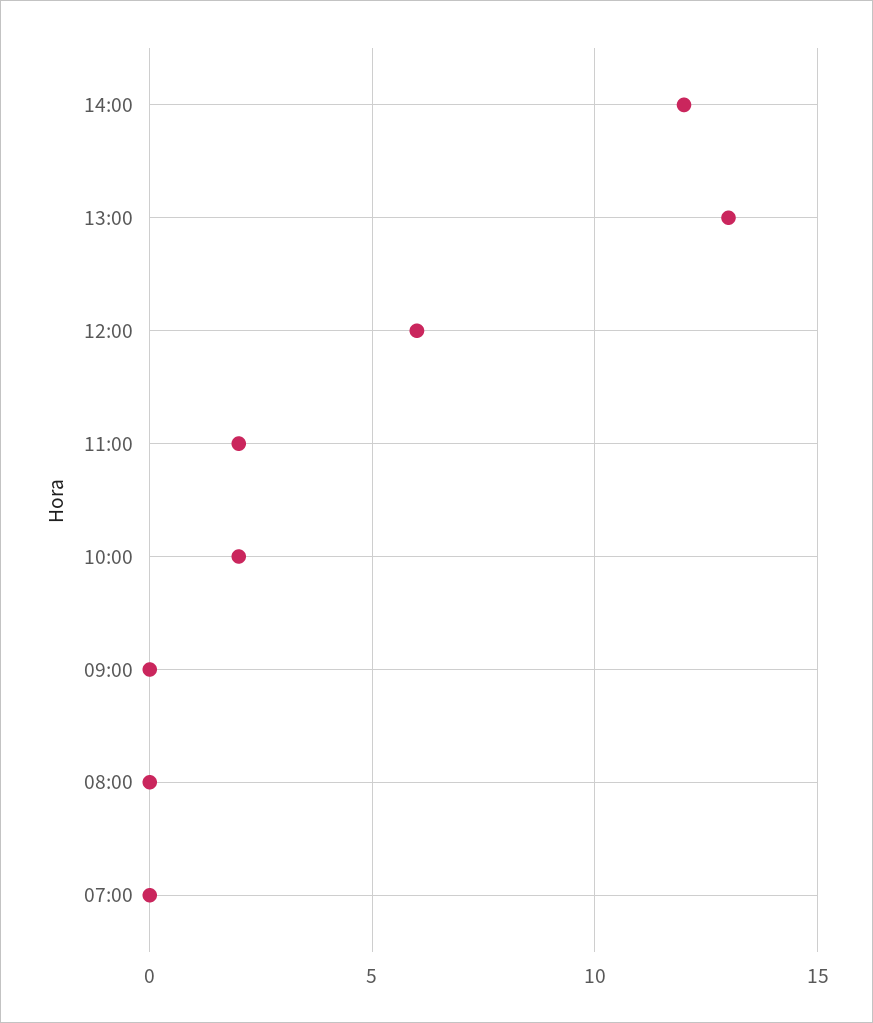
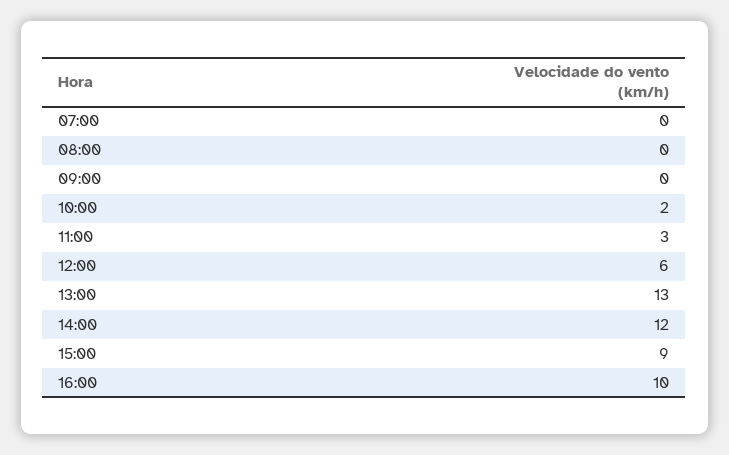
11:00: 2 -> 3
15:00: none -> 9
16:00: none -> 10

